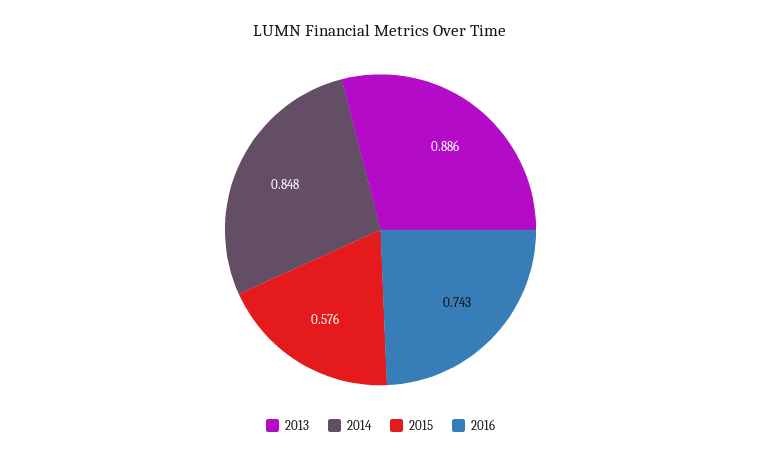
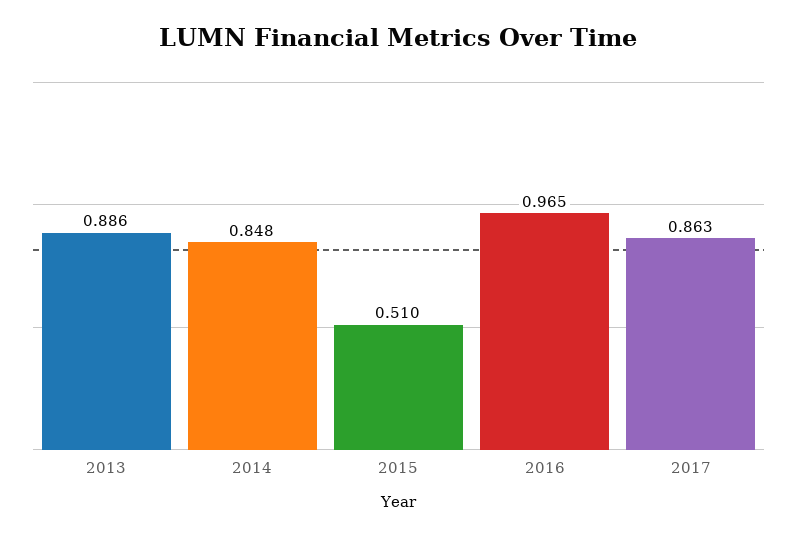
2015: 0.576 -> 0.51
2016: 0.743 -> 0.965
2017: none -> 0.863

